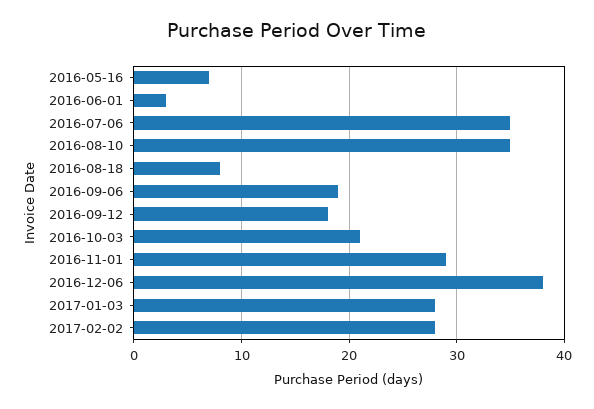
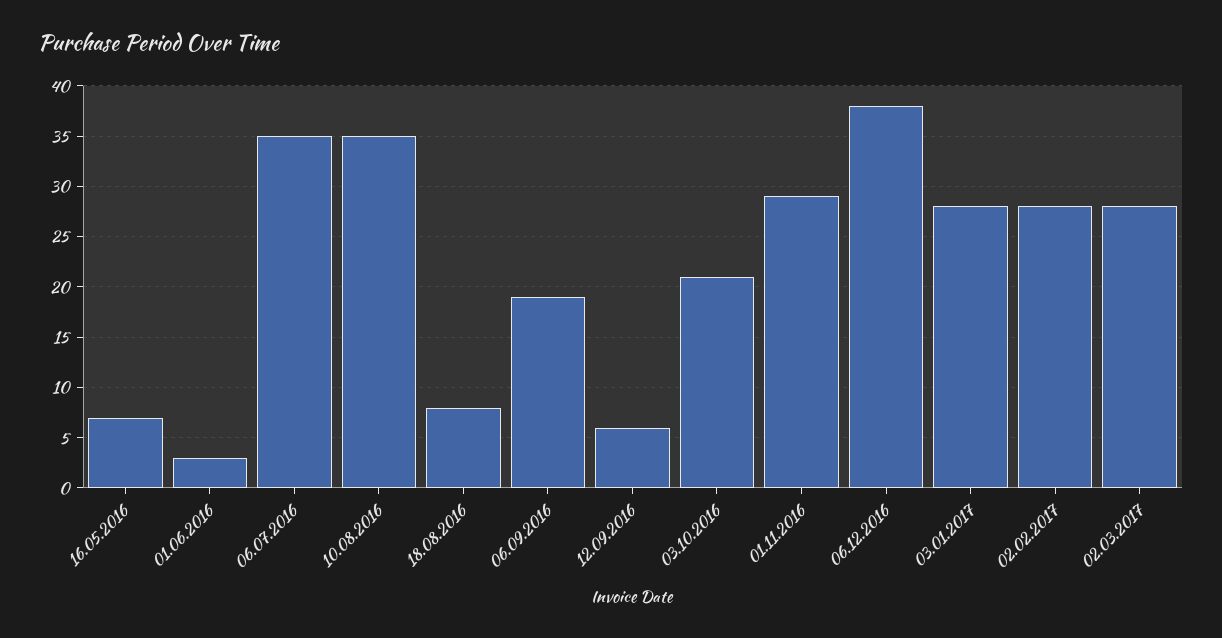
2016-09-12: 18 -> 6
02.03.2017: none -> 28

